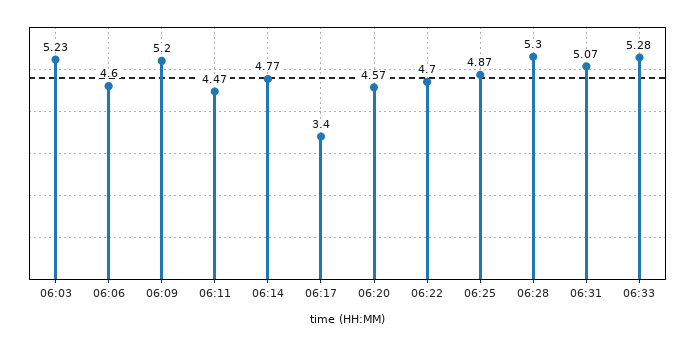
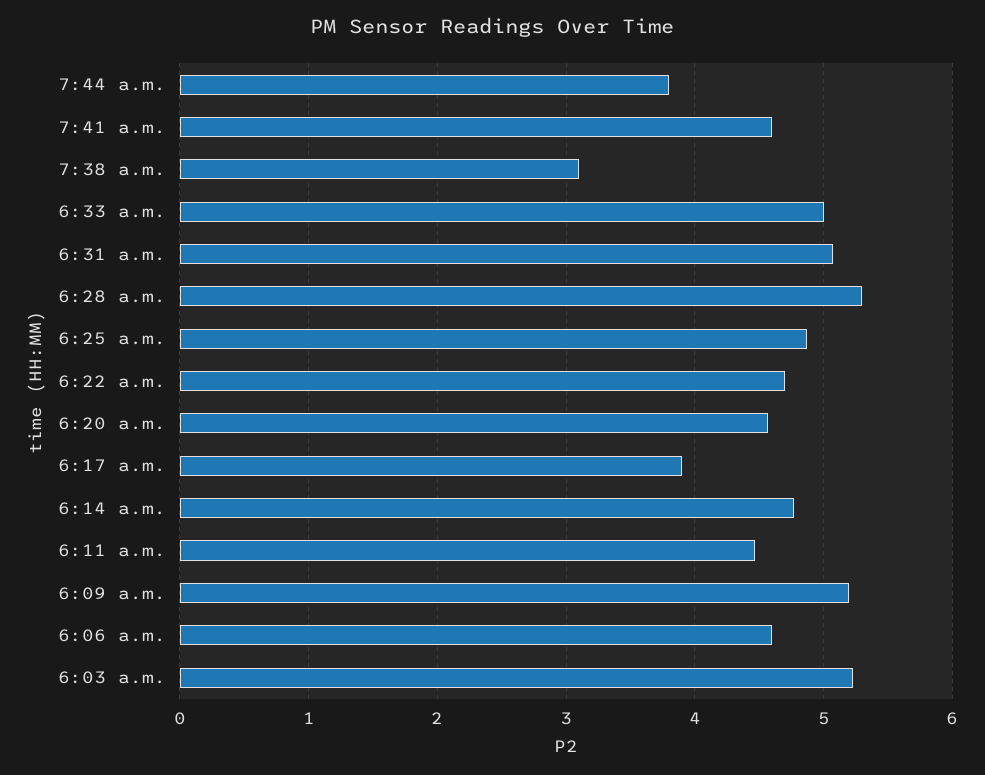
06:17: 3.4 -> 3.9
06:33: 5.28 -> 5
7:44 a.m.: none -> 3.8
7:41 a.m.: none -> 4.6
7:38 a.m.: none -> 3.1

